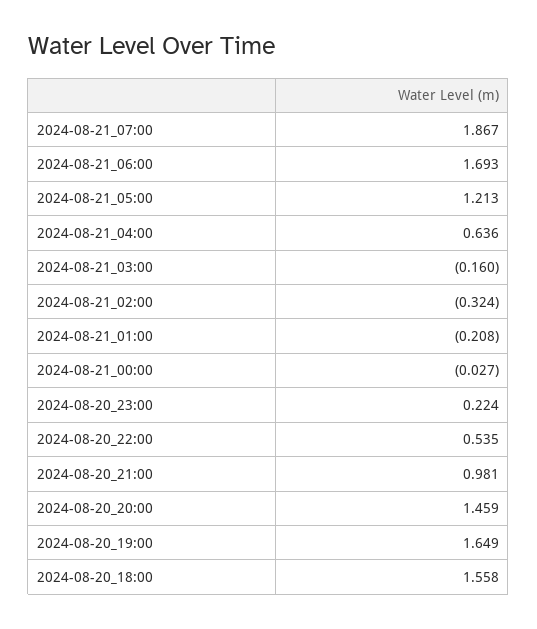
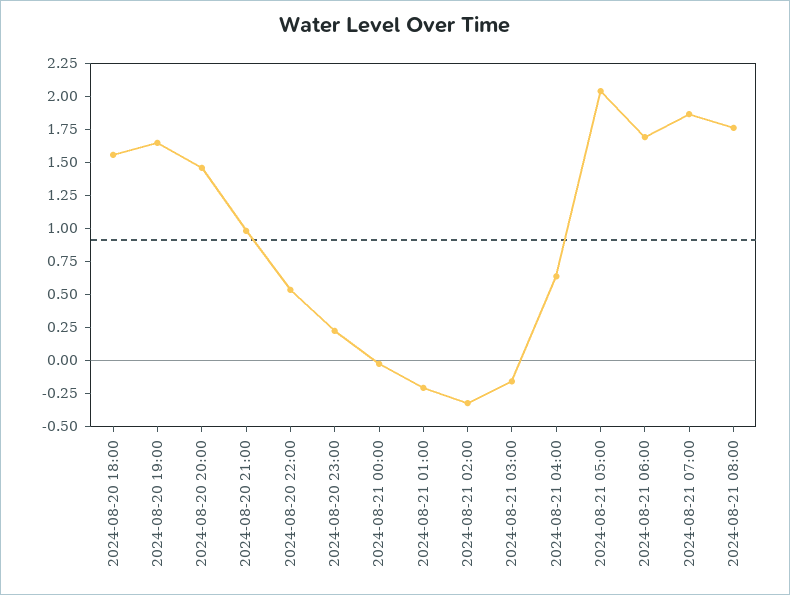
2024-08-21_05:00: 1.213 -> 2
2024-08-21 08:00: none -> 1.75

